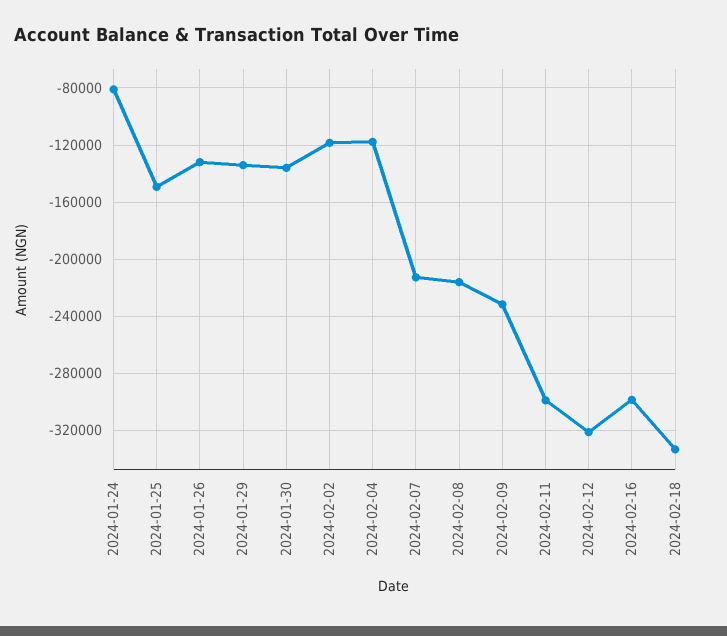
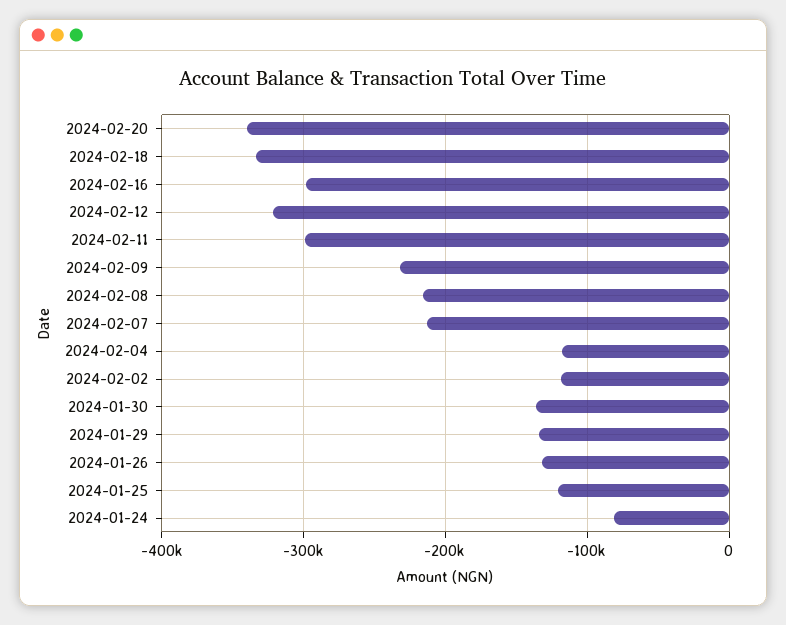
2024-01-25: -150000 -> -120000
2024-02-20: none -> -340000

